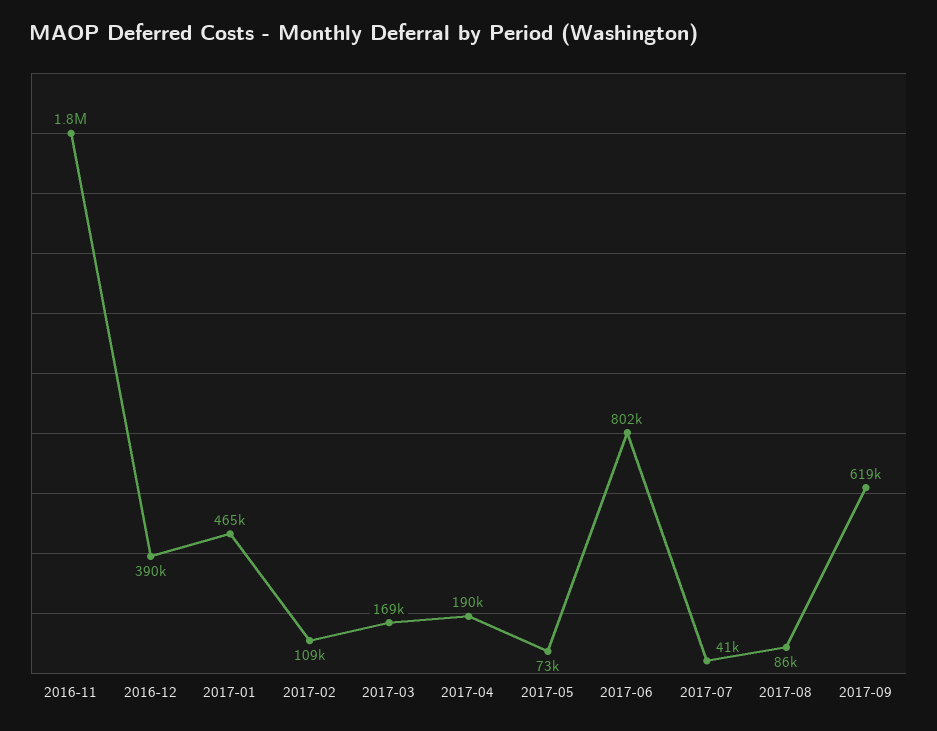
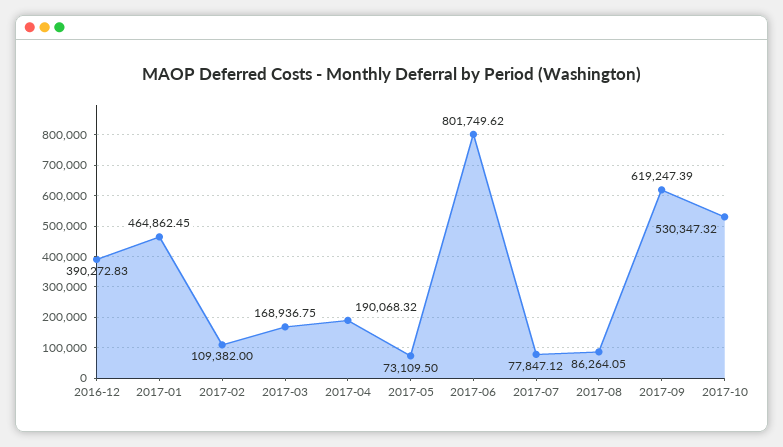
2016-11: 1800000 -> none
2017-07: 41000 -> 77847.12
2017-10: none -> 530347.32

